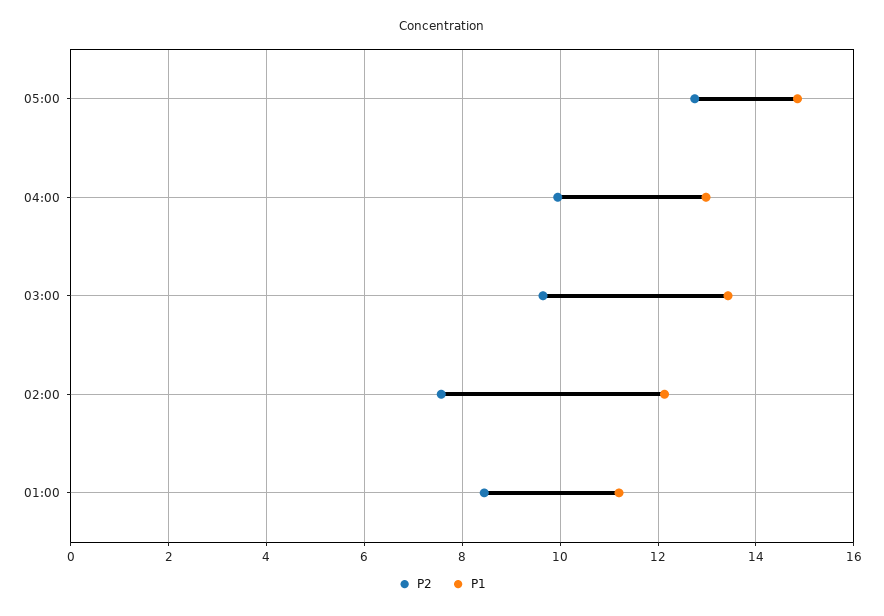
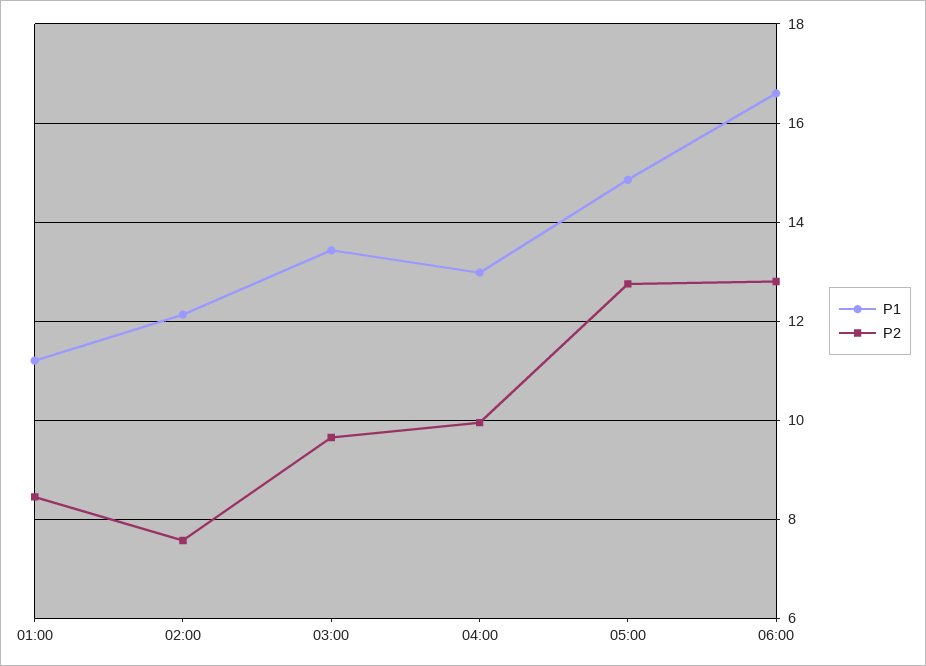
P1, 06:00: none -> 16.6
P2, 06:00: none -> 12.8

